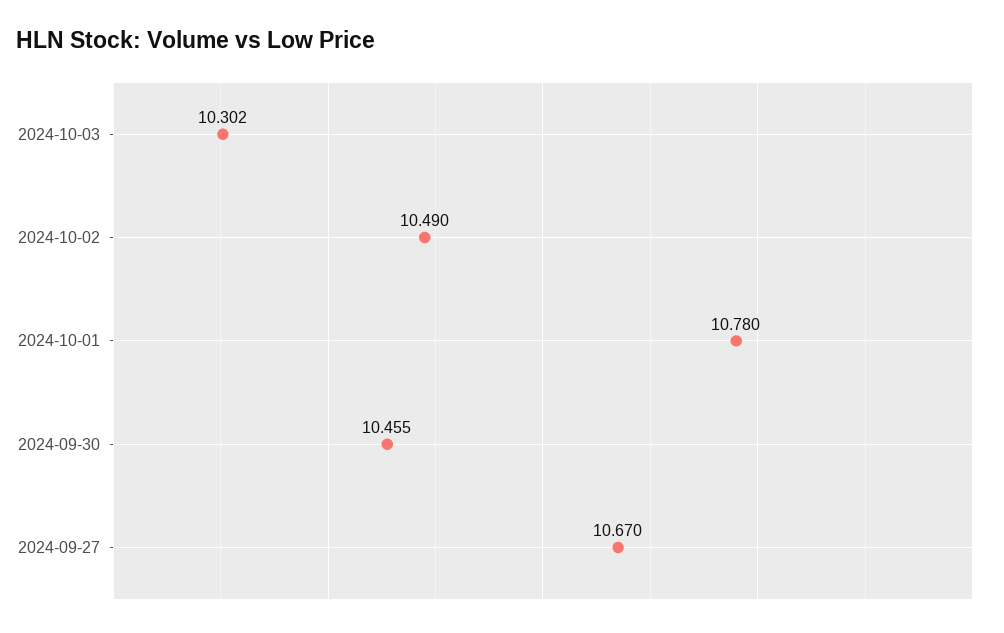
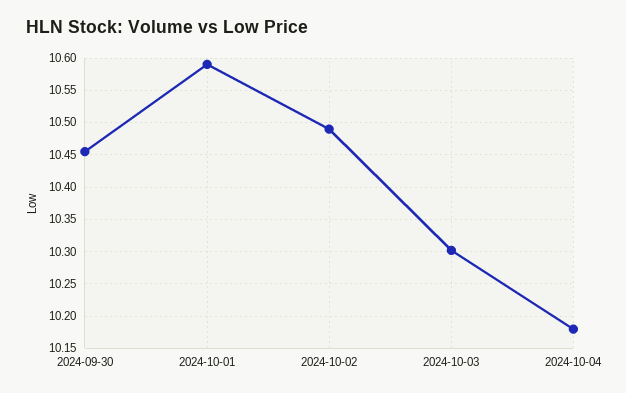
2024-10-01: 10.78 -> 10.59
2024-09-27: 10.67 -> none
2024-10-04: none -> 10.18

